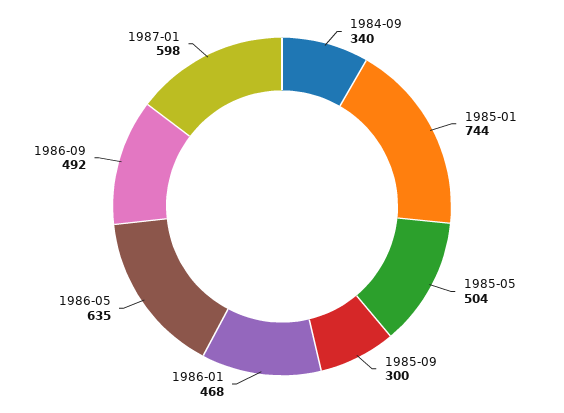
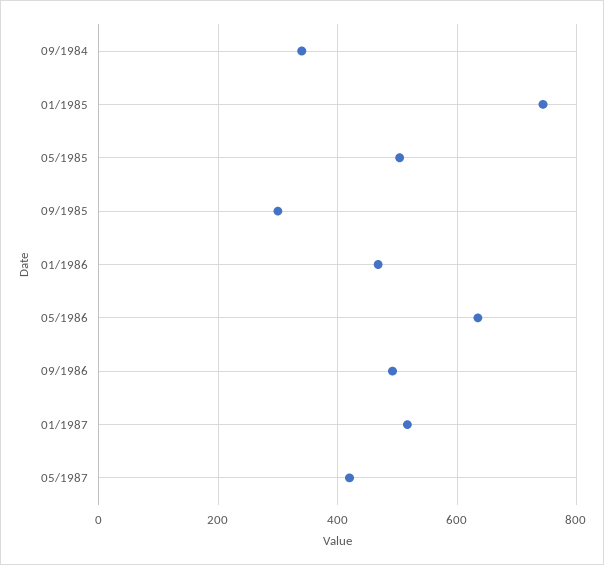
1987-01: 598 -> 520
05/1987: none -> 420

